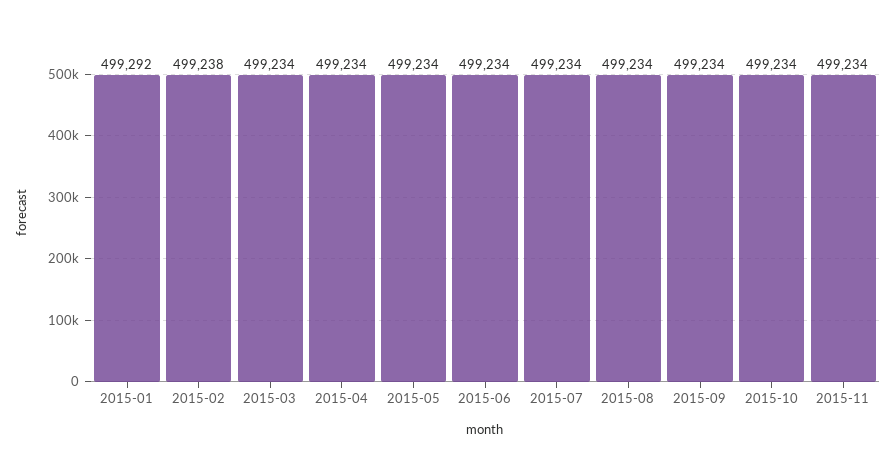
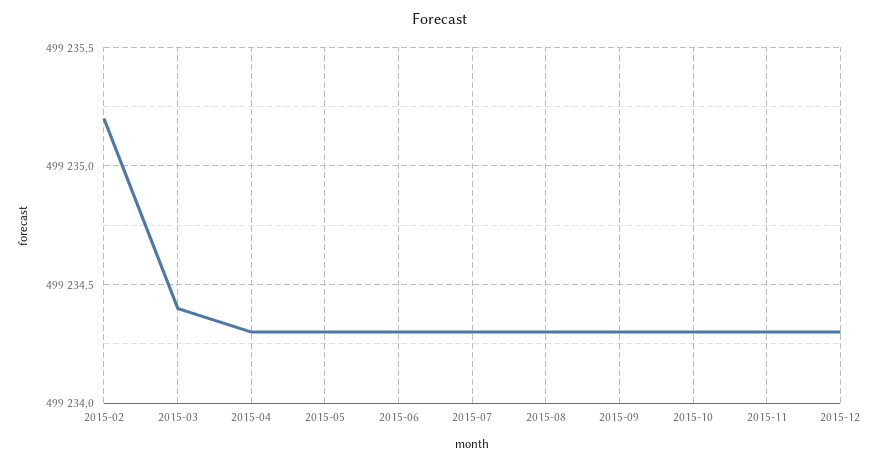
2015-01: 499292 -> none
2015-02: 499238 -> 499235.2
2015-12: none -> 499234.3

